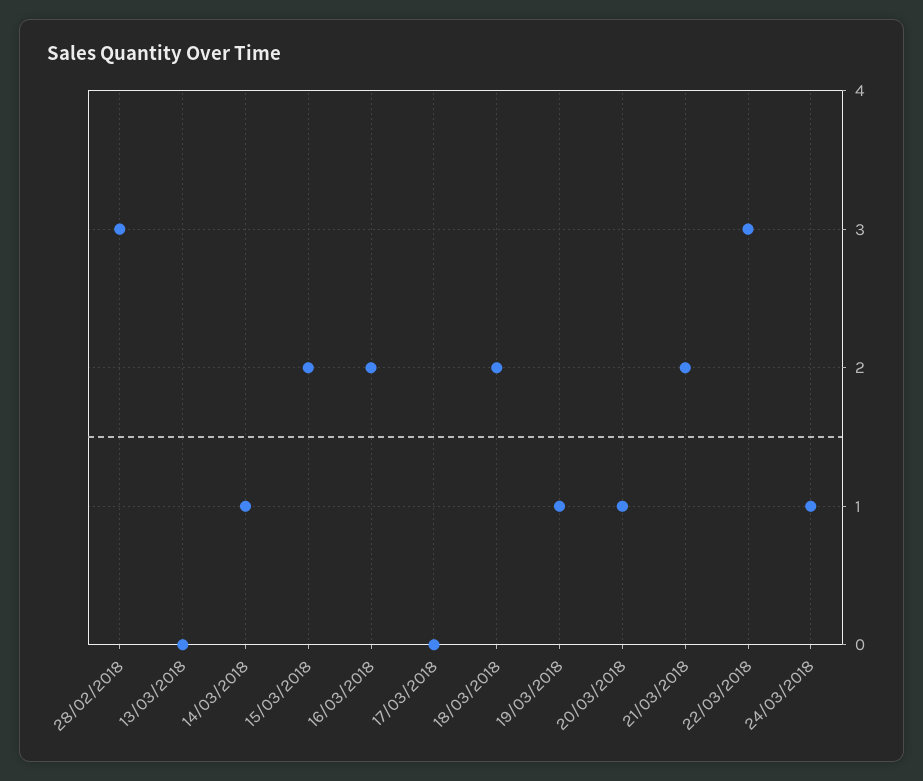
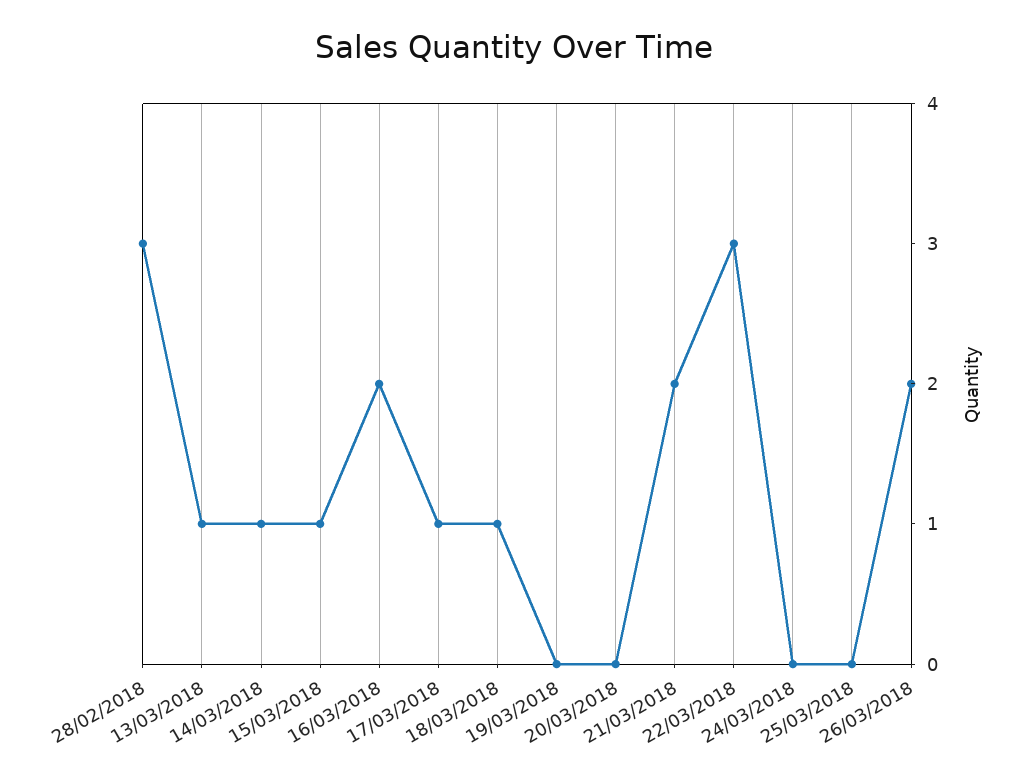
13/03/2018: 0 -> 1
15/03/2018: 2 -> 1
17/03/2018: 0 -> 1
18/03/2018: 2 -> 1
19/03/2018: 1 -> 0
20/03/2018: 1 -> 0
24/03/2018: 1 -> 0
25/03/2018: none -> 0
26/03/2018: none -> 2

